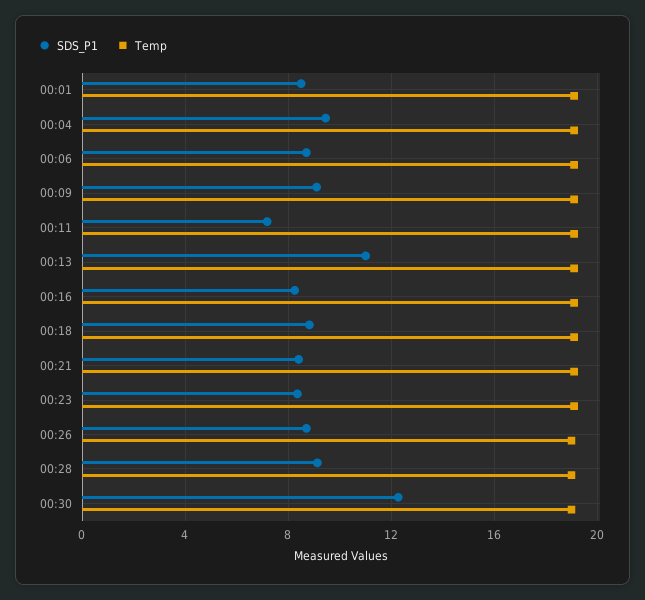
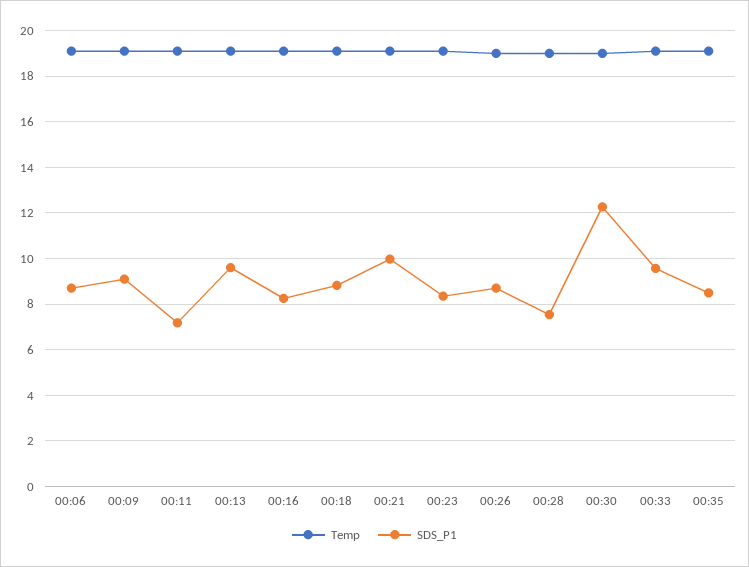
SDS_P1, 00:01: 8.5 -> none
Temp, 00:01: 19 -> none
SDS_P1, 00:04: 9.5 -> none
Temp, 00:04: 19 -> none
SDS_P1, 00:13: 11 -> 9.5
SDS_P1, 00:21: 8.5 -> 10
SDS_P1, 00:28: 9 -> 7.5
Temp, 00:33: none -> 19
SDS_P1, 00:33: none -> 9.5
Temp, 00:35: none -> 19
SDS_P1, 00:35: none -> 8.5

